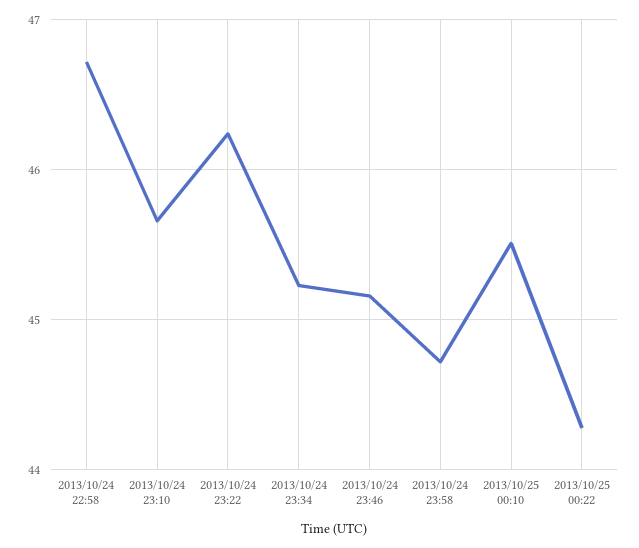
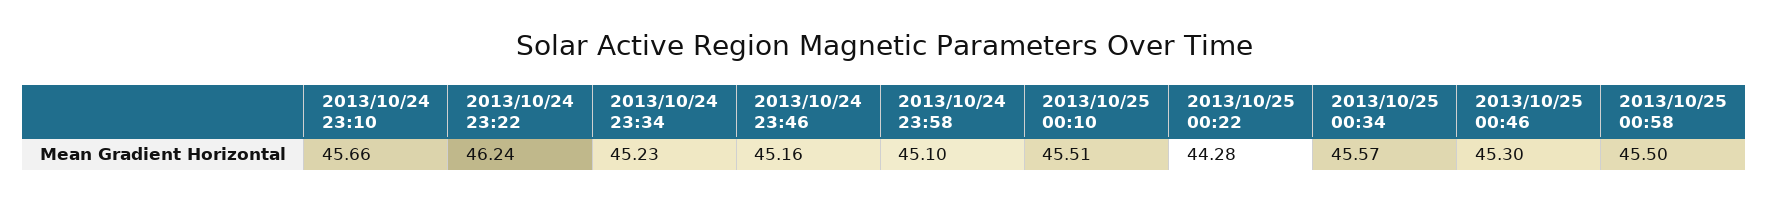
2013/10/24 22:58: 46.7 -> none
2013/10/24 23:58: 44.7 -> 45.1
2013/10/25 00:34: none -> 45.57
2013/10/25 00:46: none -> 45.3
2013/10/25 00:58: none -> 45.5

